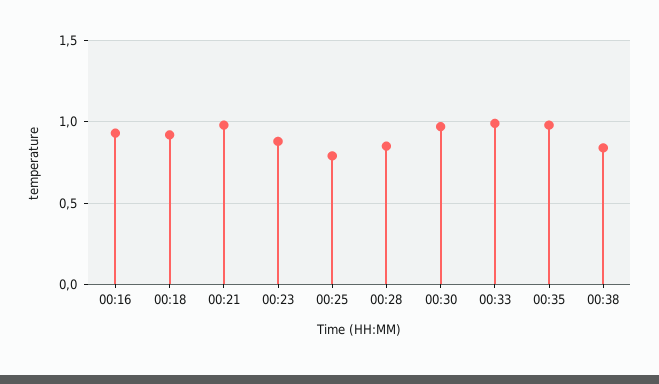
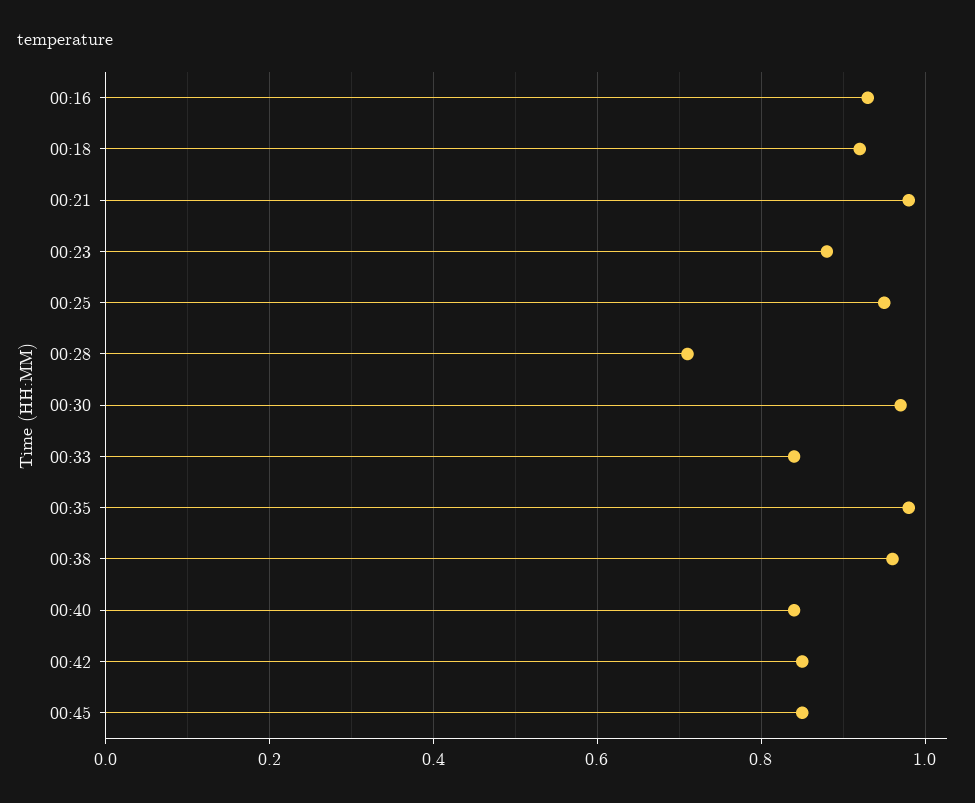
00:25: 0.8 -> 0.95
00:28: 0.85 -> 0.7
00:33: 1 -> 0.85
00:38: 0.85 -> 0.95
00:40: none -> 0.85
00:42: none -> 0.85
00:45: none -> 0.85

